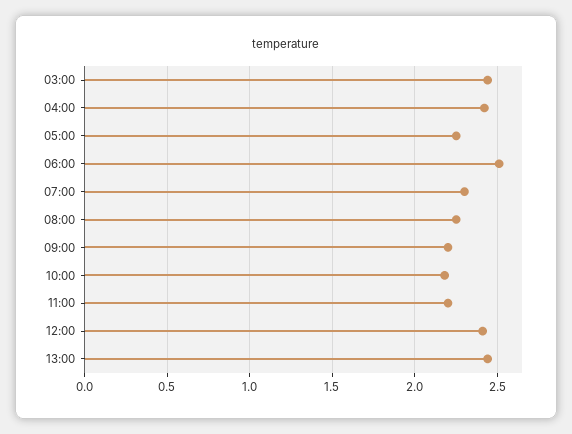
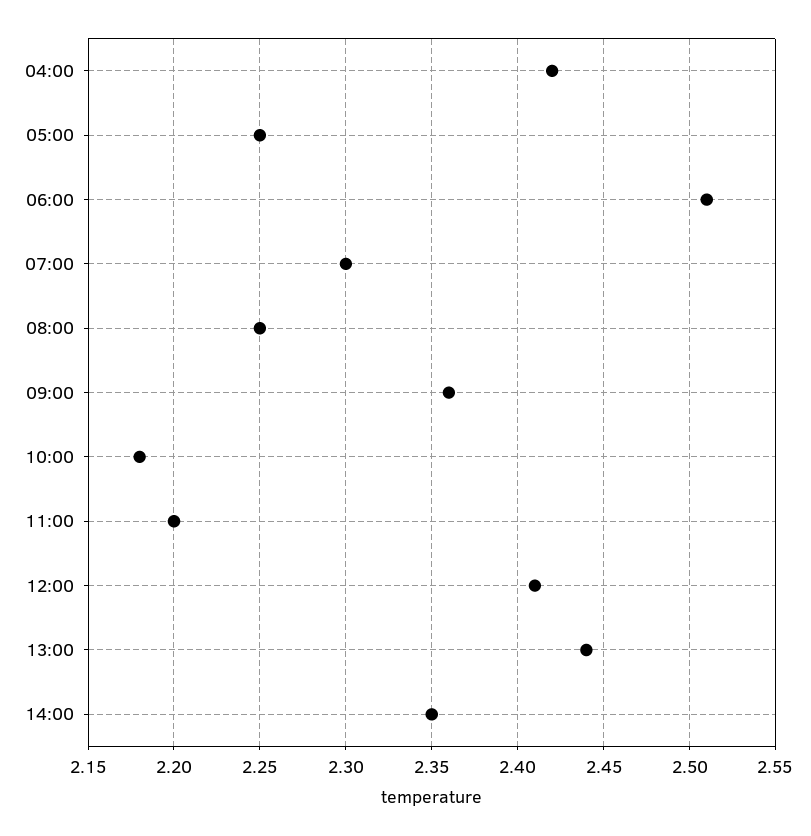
03:00: 2.45 -> none
09:00: 2.2 -> 2.36
14:00: none -> 2.35

